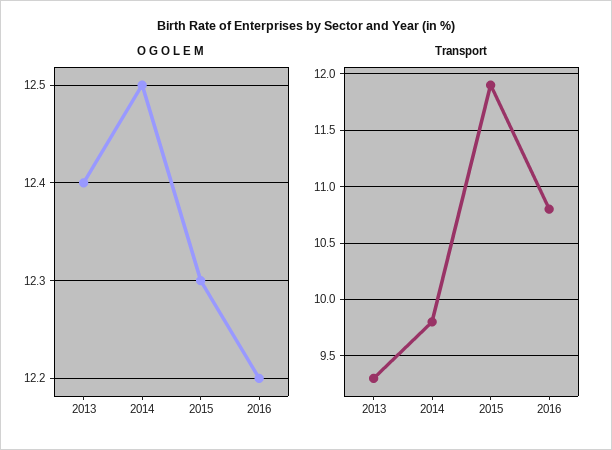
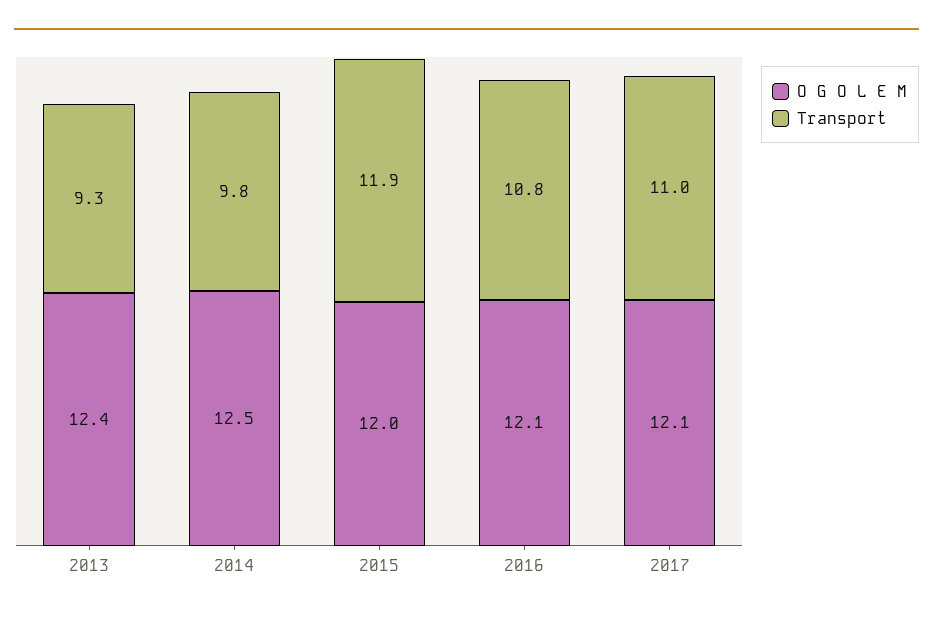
O G O L E M, 2015: 12.3 -> 12
O G O L E M, 2016: 12.2 -> 12.1
O G O L E M, 2017: none -> 12.1
Transport, 2017: none -> 11

